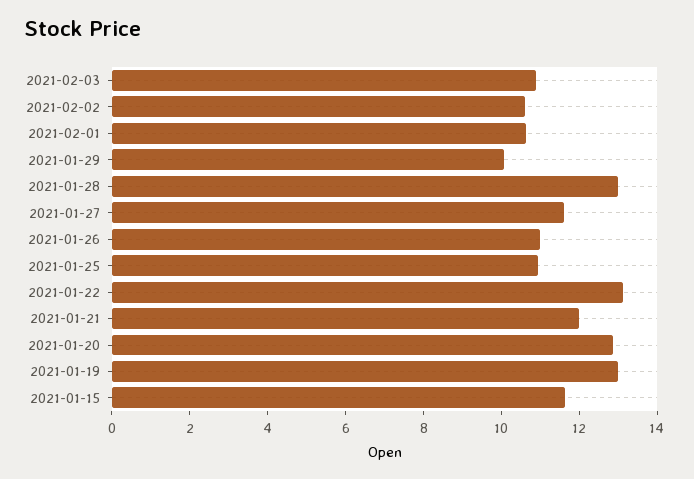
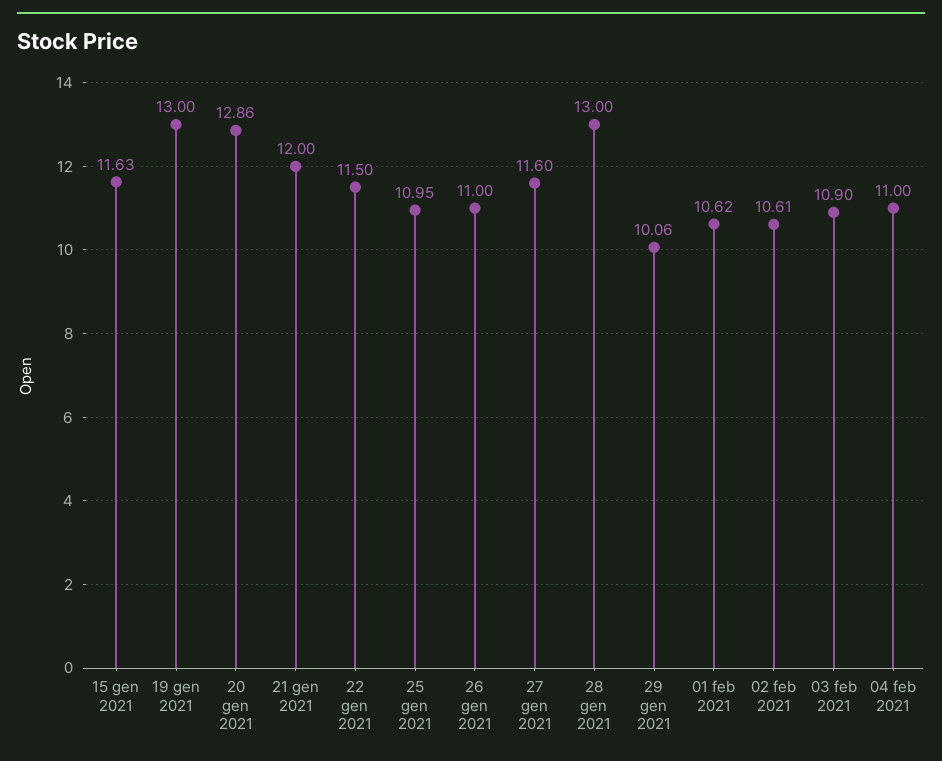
2021-01-22: 13 -> 11.5
04 feb 2021: none -> 11

